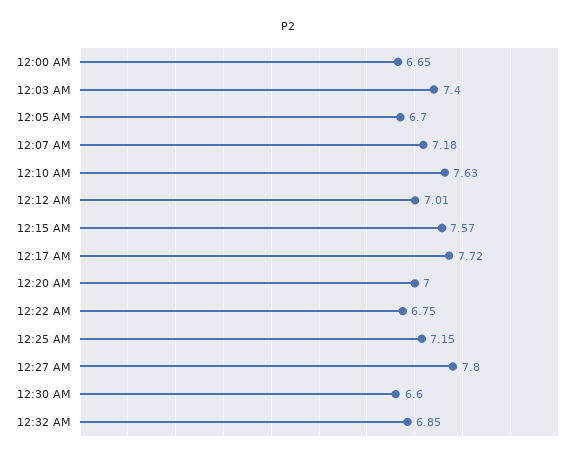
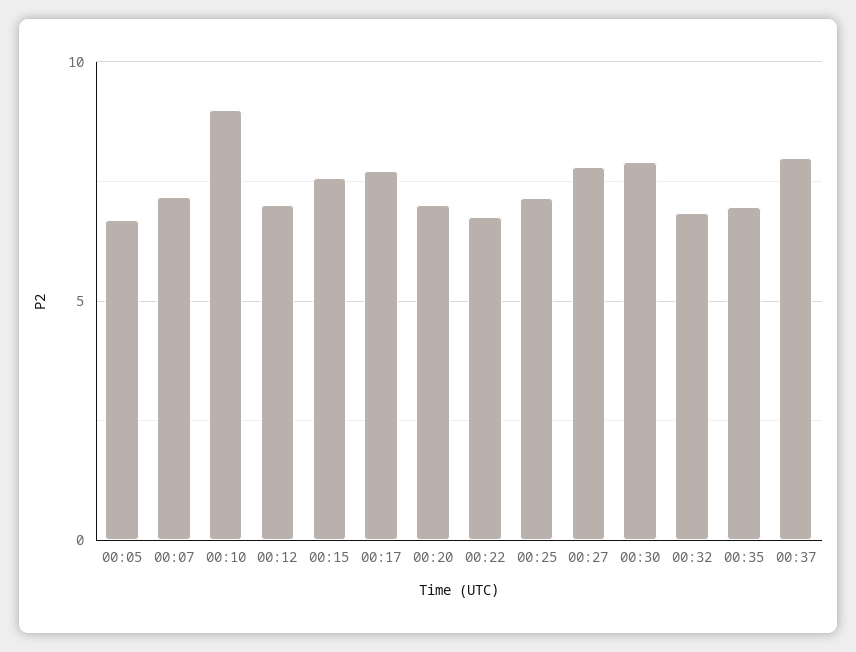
12:00 AM: 6.65 -> none
12:03 AM: 7.4 -> none
12:10 AM: 7.63 -> 9
12:30 AM: 6.6 -> 8
00:35: none -> 7
00:37: none -> 8

